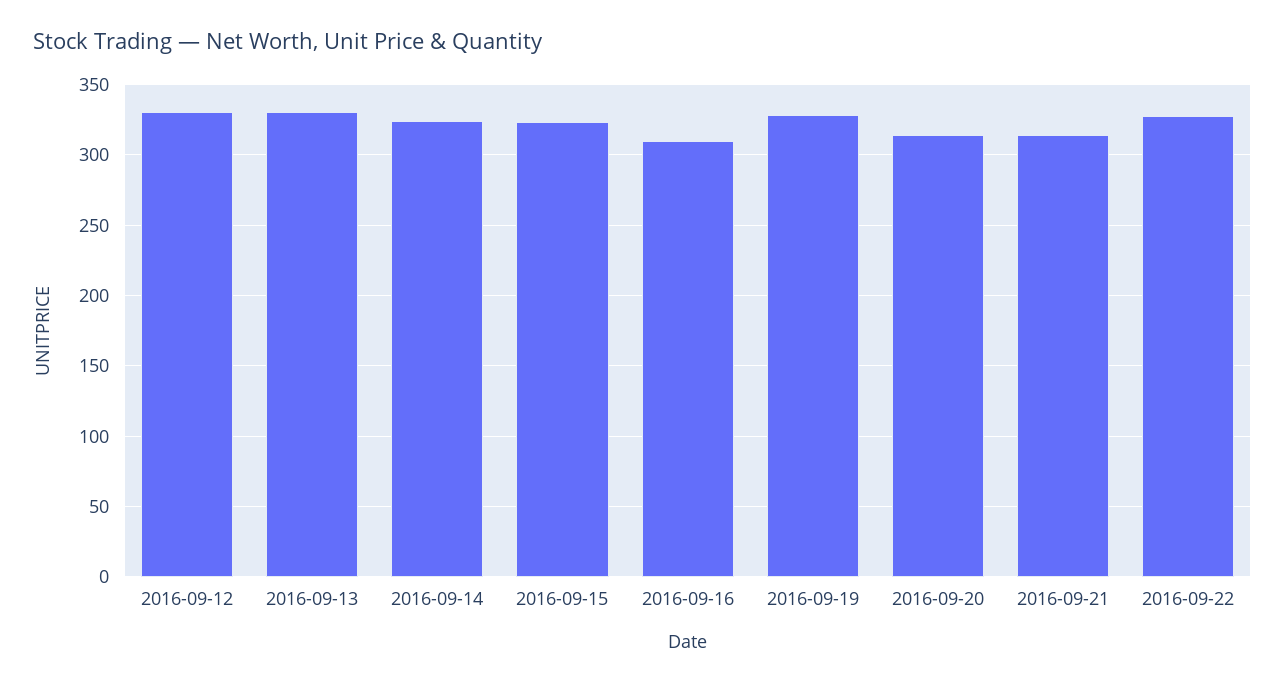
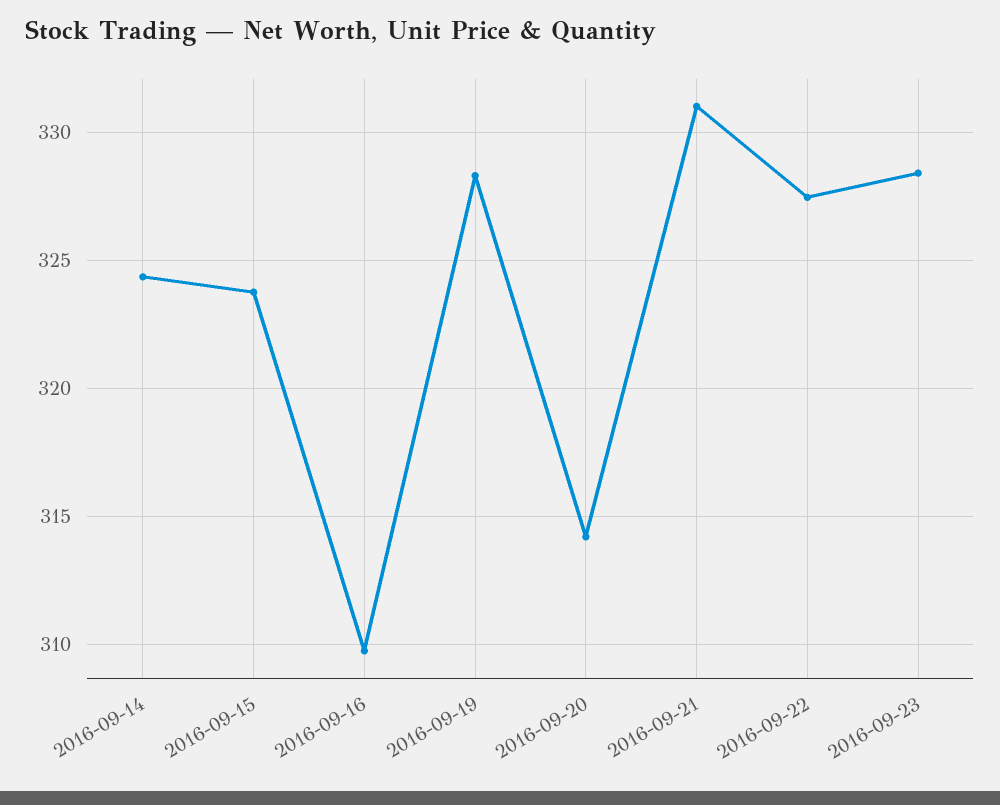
2016-09-12: 330 -> none
2016-09-13: 330 -> none
2016-09-21: 315 -> 331
2016-09-23: none -> 328.5

